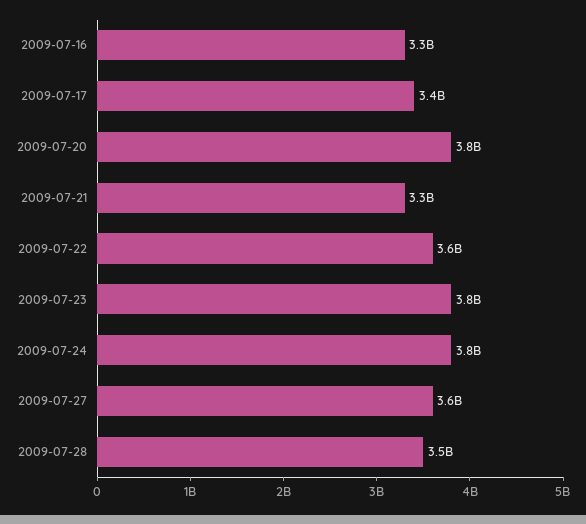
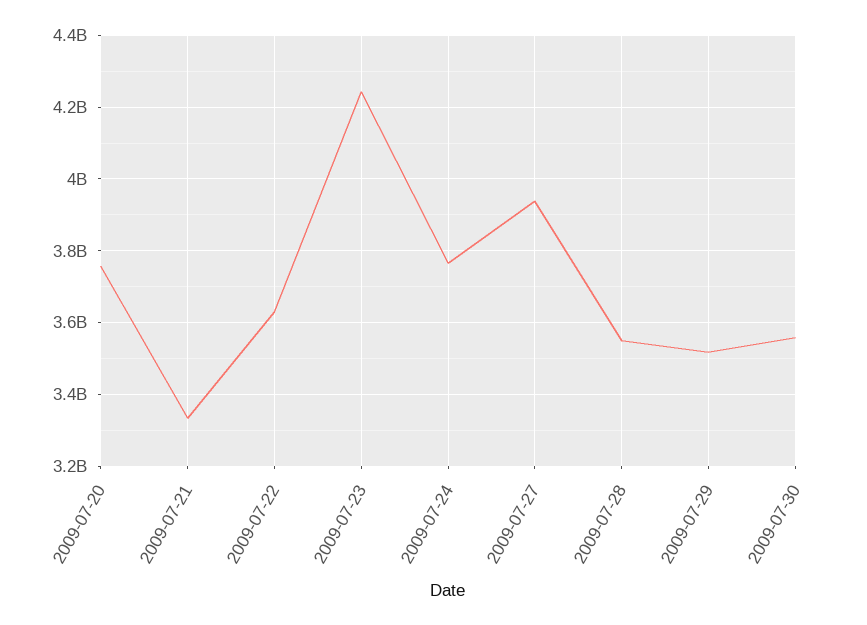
2009-07-16: 3300000000 -> none
2009-07-17: 3400000000 -> none
2009-07-23: 3800000000 -> 4240000000
2009-07-27: 3600000000 -> 3940000000
2009-07-29: none -> 3520000000
2009-07-30: none -> 3560000000

